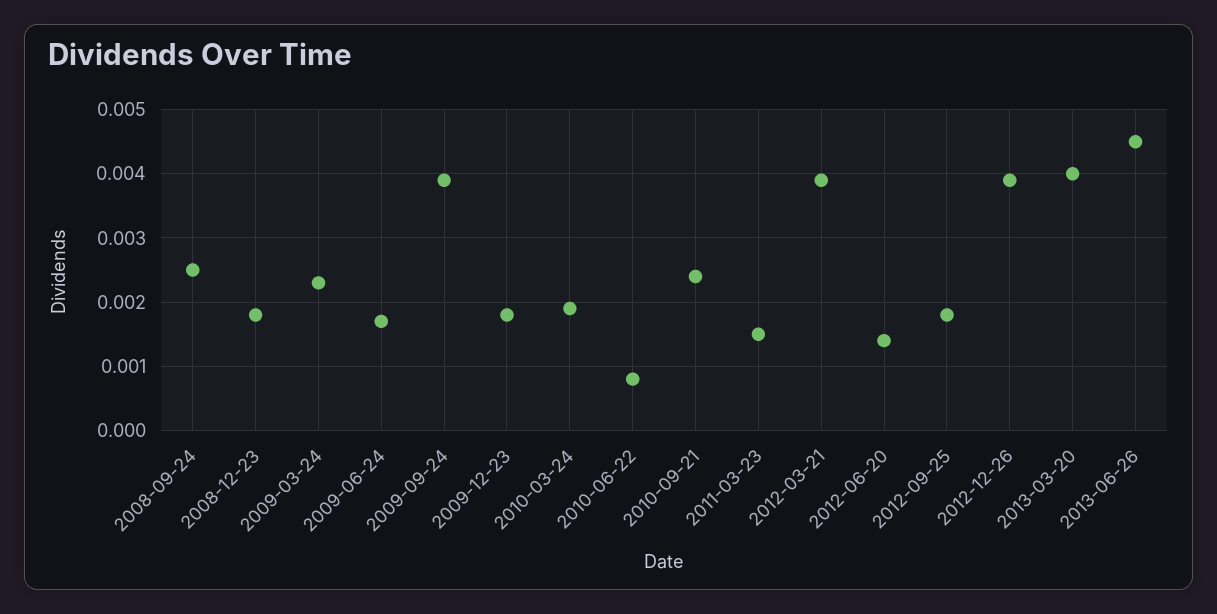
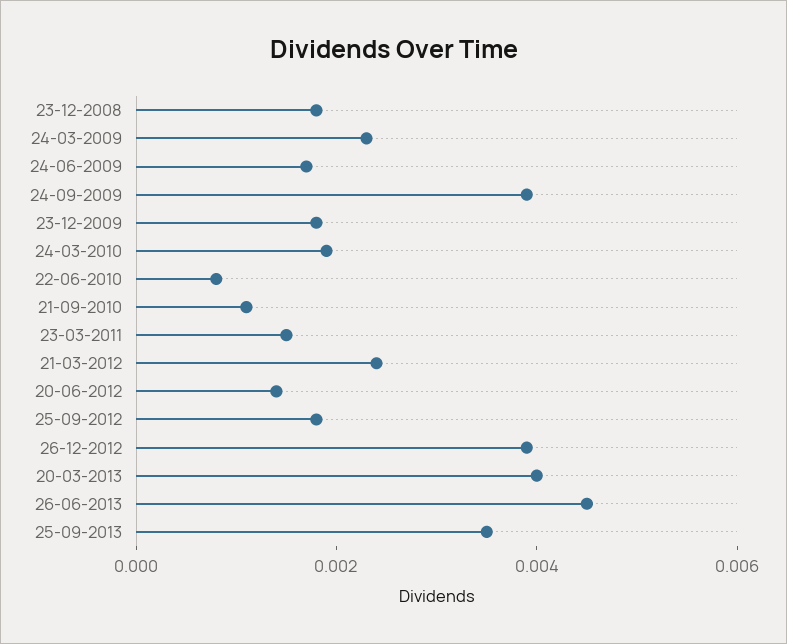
2008-09-24: 0.0025 -> none
2010-09-21: 0.0024 -> 0.001
2012-03-21: 0.0039 -> 0.0025
25-09-2013: none -> 0.0035

